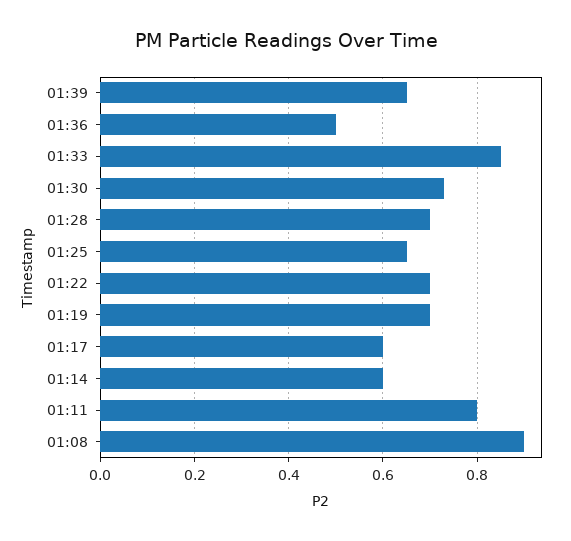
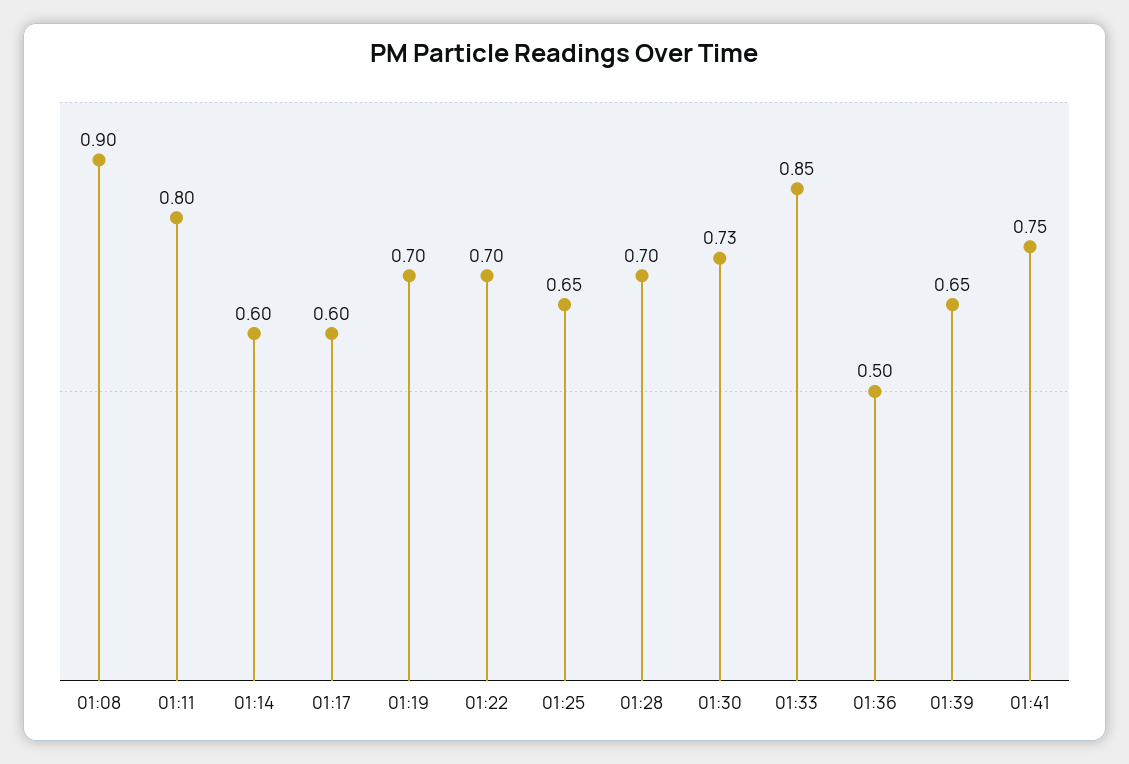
01:41: none -> 0.75

